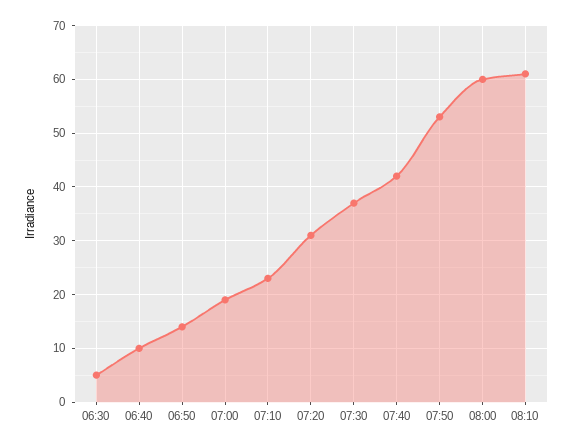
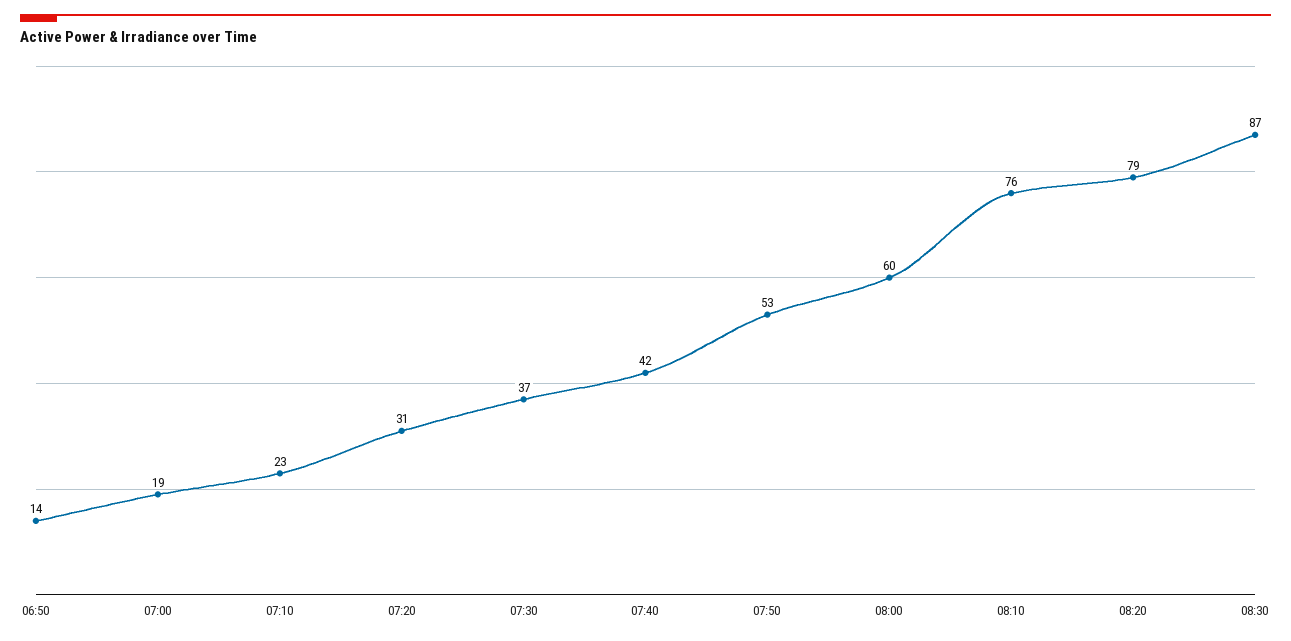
06:30: 5 -> none
06:40: 10 -> none
08:10: 60 -> 76
08:20: none -> 79
08:30: none -> 87

